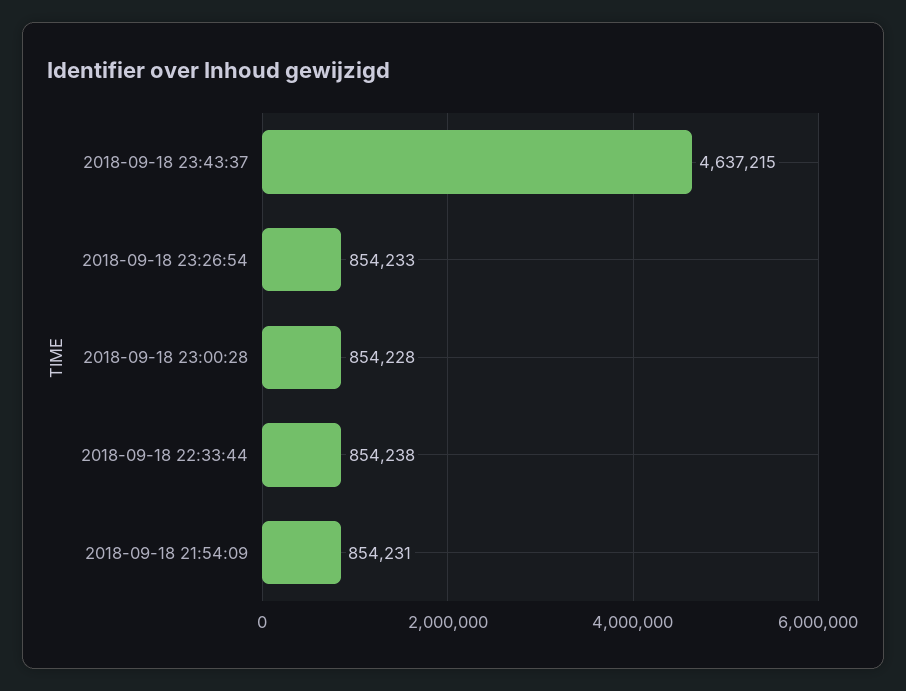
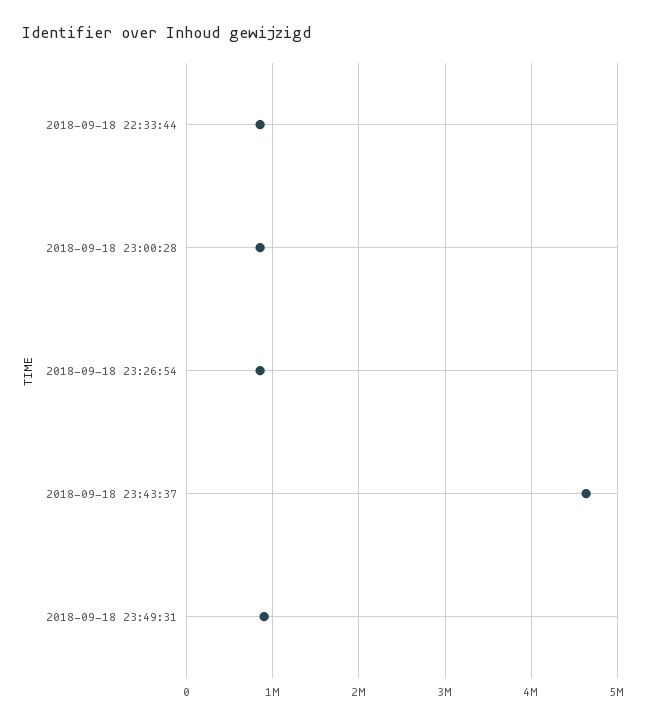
2018-09-18 21:54:09: 854231 -> none
2018-09-18 23:49:31: none -> 900000

